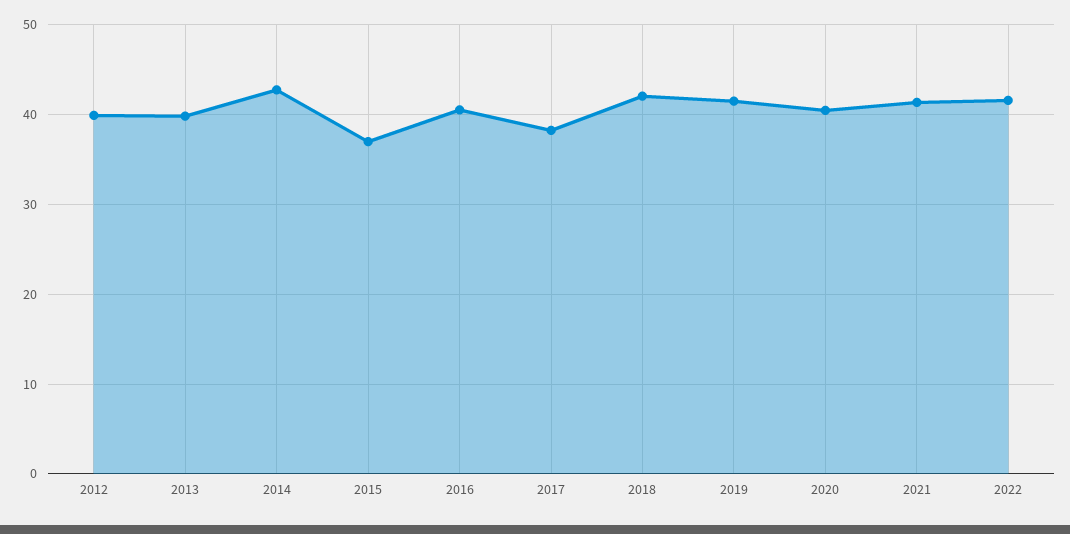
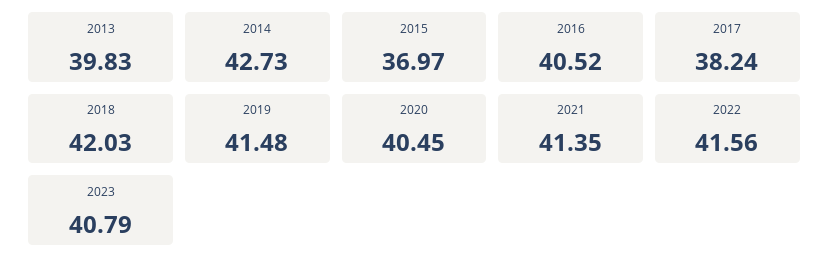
2012: 40 -> none
2023: none -> 40.79

